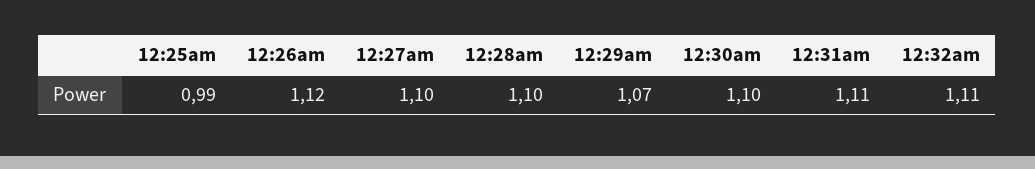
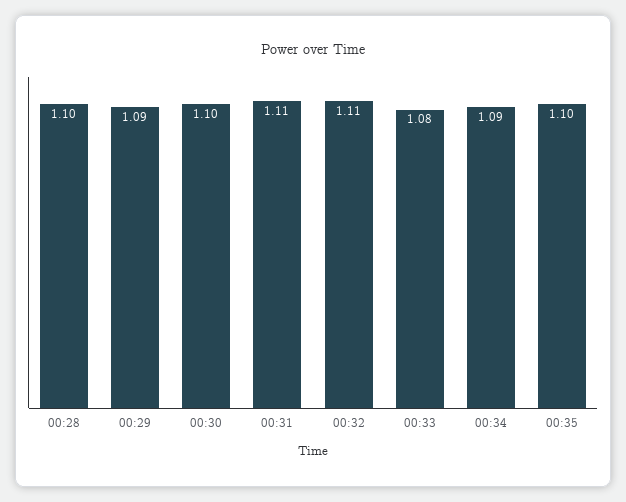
12:25am: 0.99 -> none
12:26am: 1.12 -> none
12:27am: 1.1 -> none
12:29am: 1.07 -> 1.09
00:33: none -> 1.08
00:34: none -> 1.09
00:35: none -> 1.1

